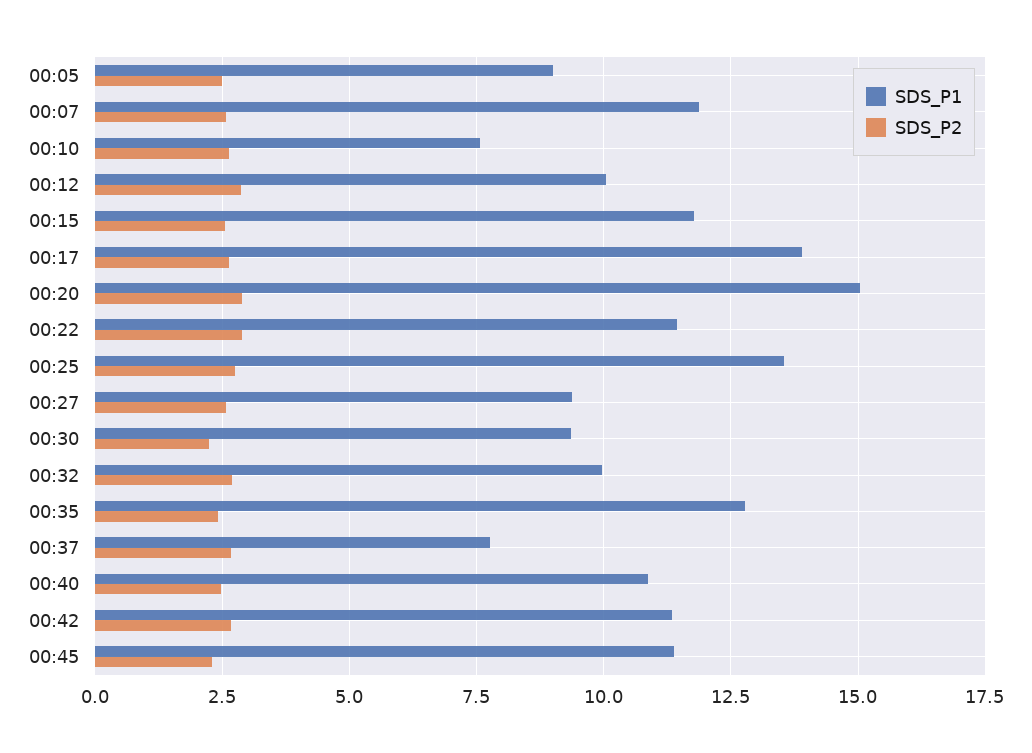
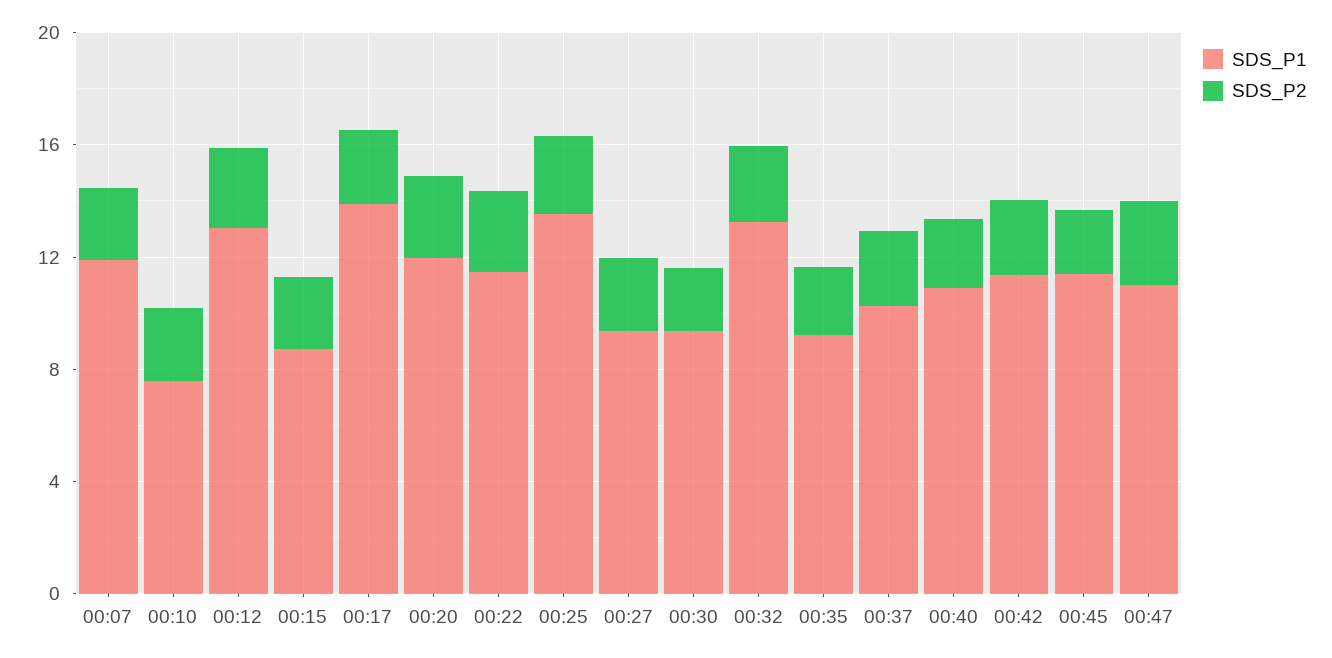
SDS_P1, 00:05: 9 -> none
SDS_P2, 00:05: 2.5 -> none
SDS_P1, 00:12: 10 -> 13
SDS_P1, 00:15: 11.75 -> 9
SDS_P1, 00:20: 15 -> 12
SDS_P1, 00:32: 10 -> 13
SDS_P1, 00:35: 12.75 -> 9
SDS_P1, 00:37: 7.75 -> 10
SDS_P1, 00:47: none -> 11
SDS_P2, 00:47: none -> 3

